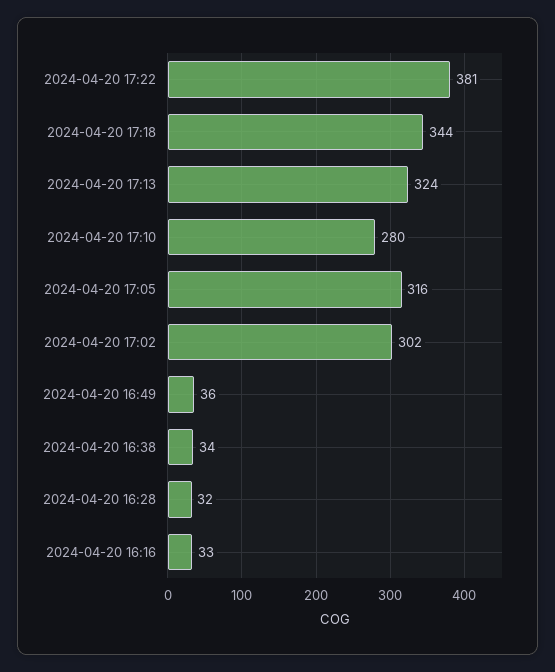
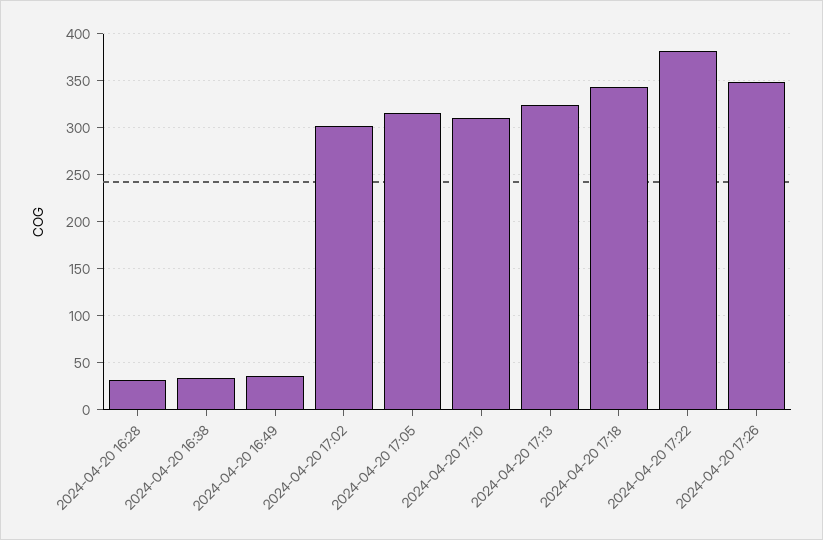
2024-04-20 17:10: 280 -> 310
2024-04-20 16:16: 33 -> none
2024-04-20 17:26: none -> 350

